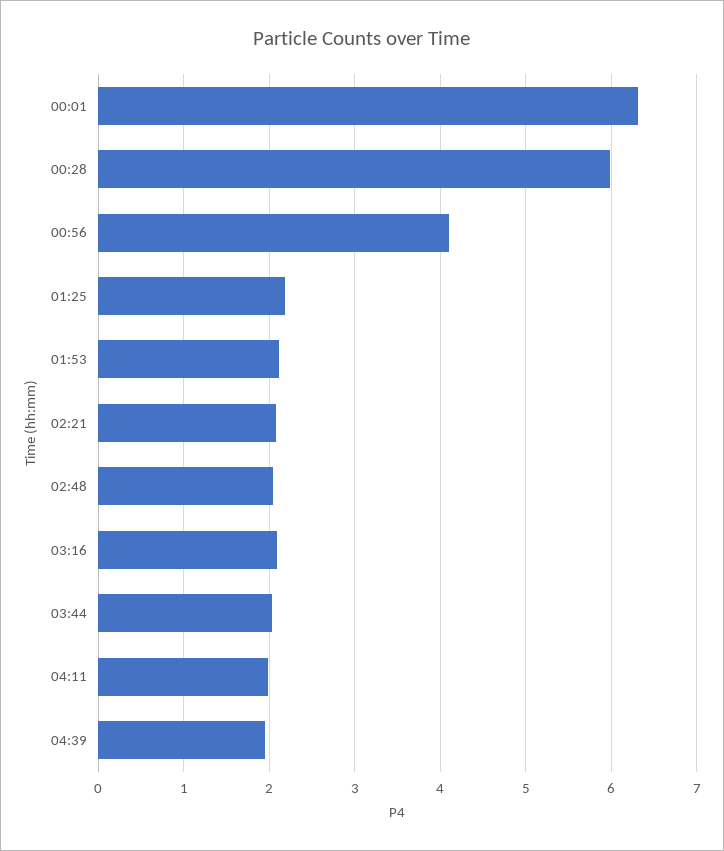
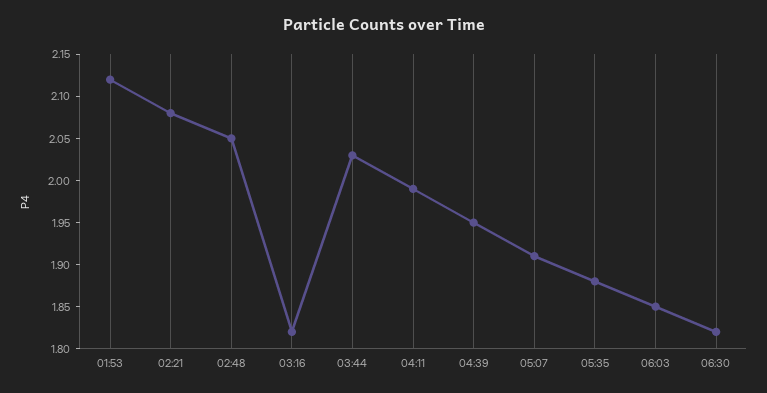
00:01: 6.3 -> none
00:28: 6 -> none
00:56: 4.1 -> none
01:25: 2.2 -> none
03:16: 2.1 -> 1.82
05:07: none -> 1.91
05:35: none -> 1.88
06:03: none -> 1.85
06:30: none -> 1.82

